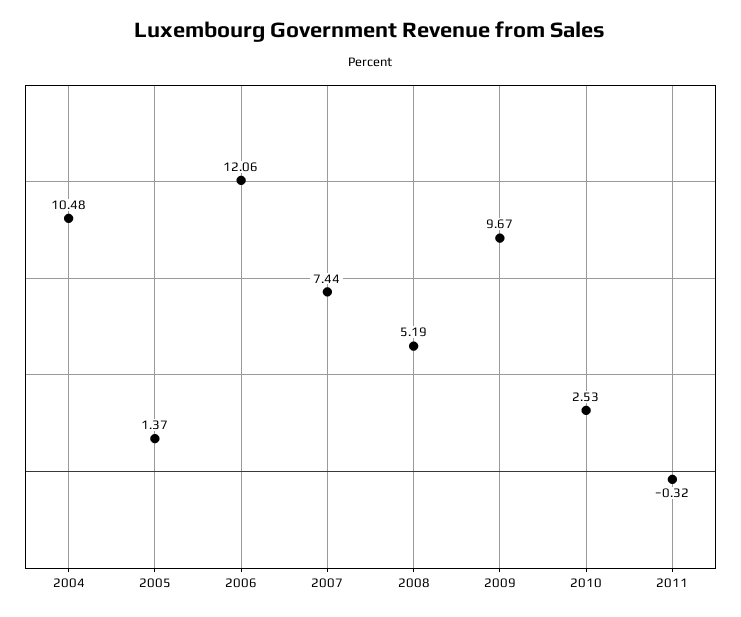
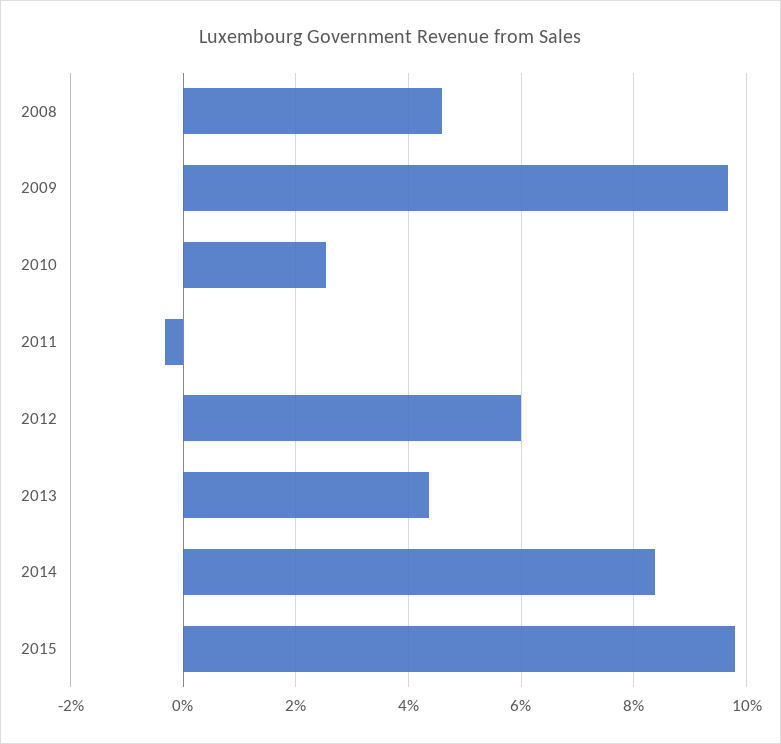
2004: 10.48 -> none
2005: 1.37 -> none
2006: 12.06 -> none
2007: 7.44 -> none
2008: 5.19 -> 4.6
2012: none -> 6
2013: none -> 4.4
2014: none -> 8.4
2015: none -> 9.8

